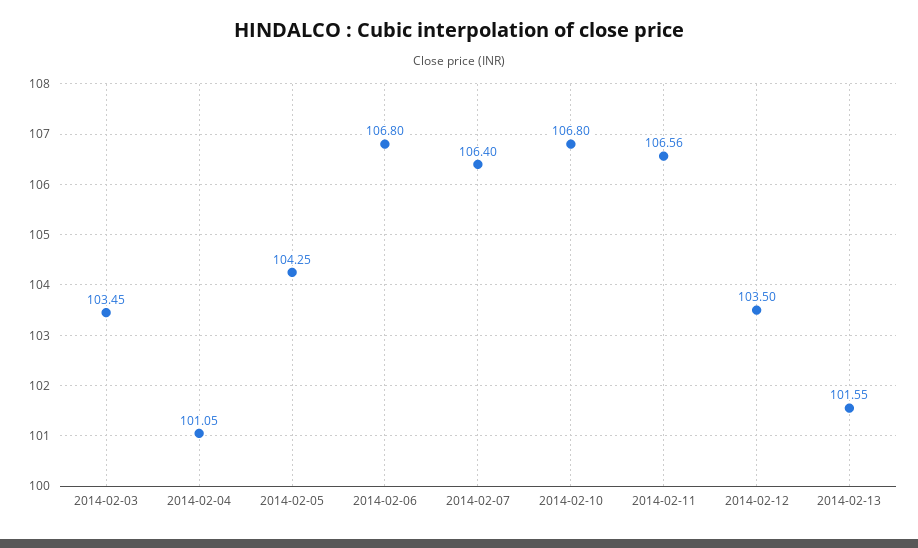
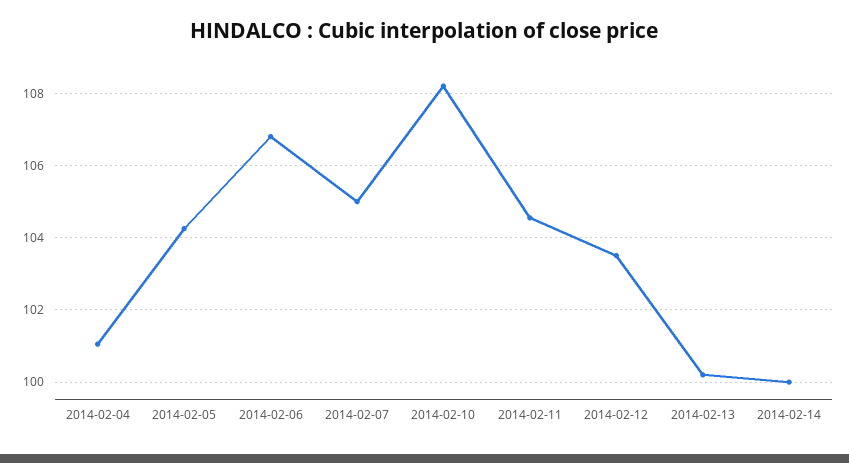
2014-02-03: 103.45 -> none
2014-02-07: 106.4 -> 105
2014-02-10: 106.8 -> 108.2
2014-02-11: 106.56 -> 104.6
2014-02-13: 101.55 -> 100.2
2014-02-14: none -> 100

